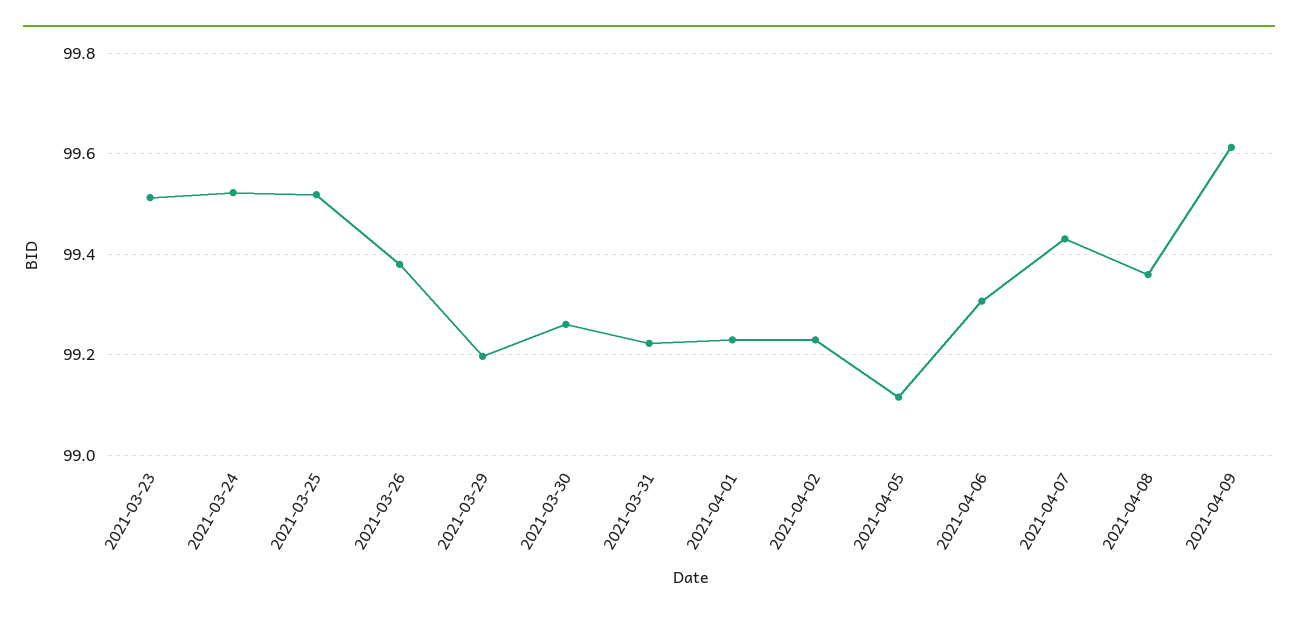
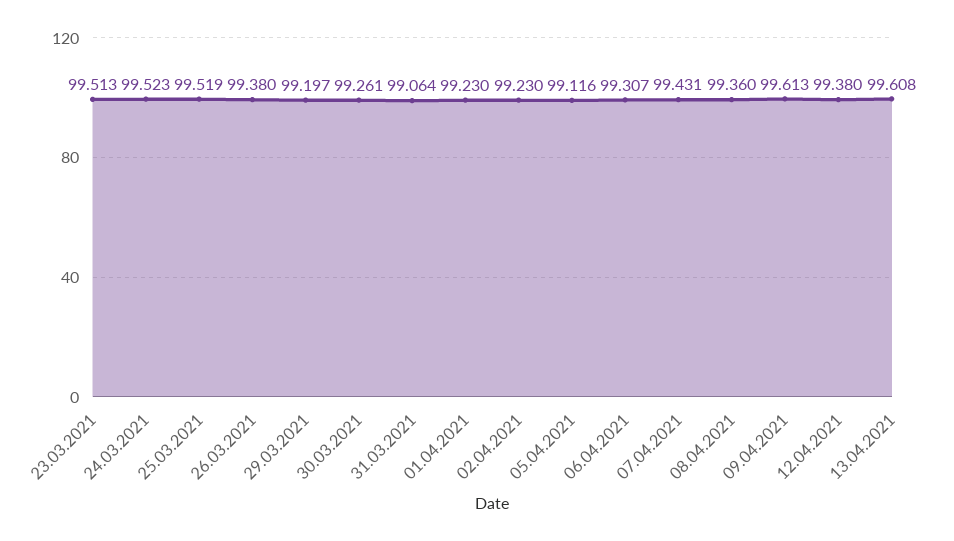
2021-03-31: 99.22 -> 99.064
12.04.2021: none -> 99.38
13.04.2021: none -> 99.608

